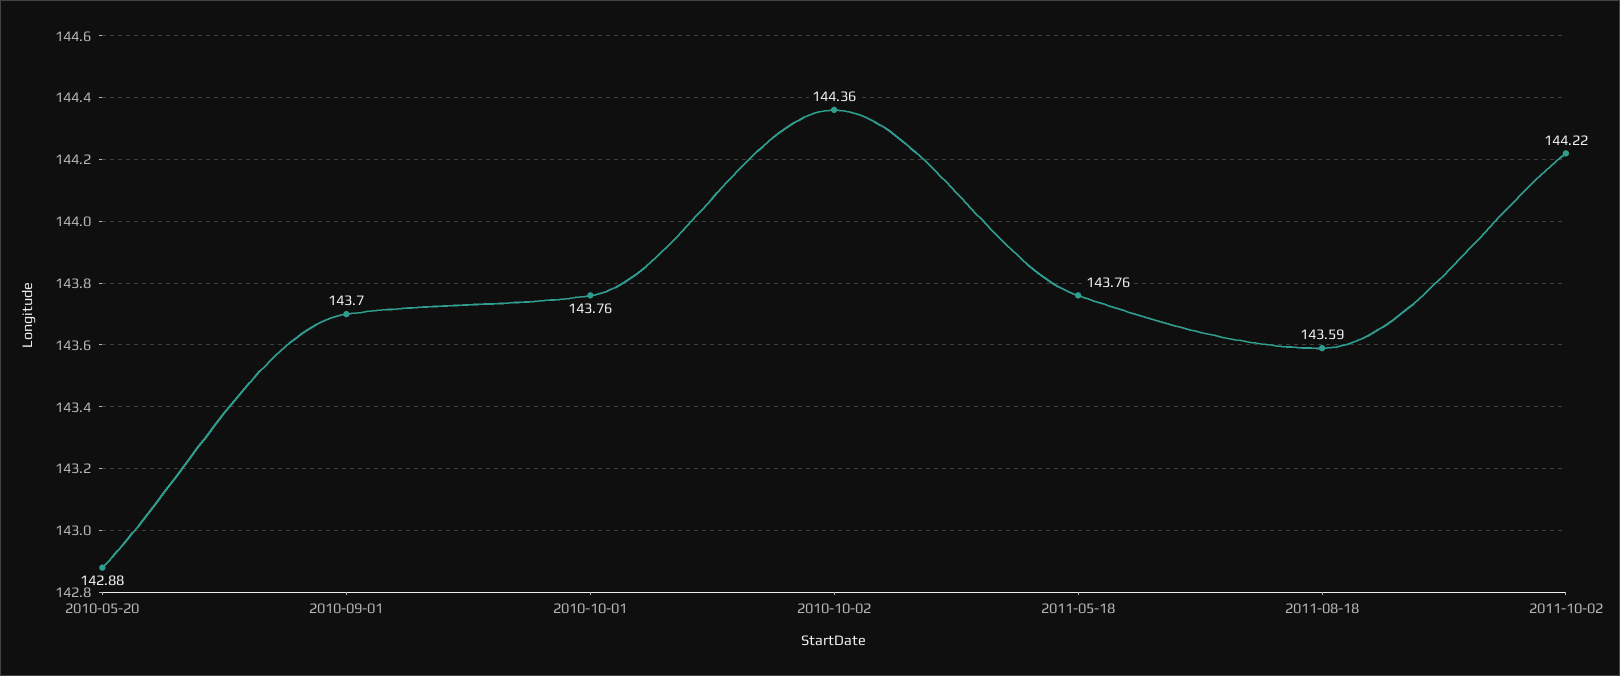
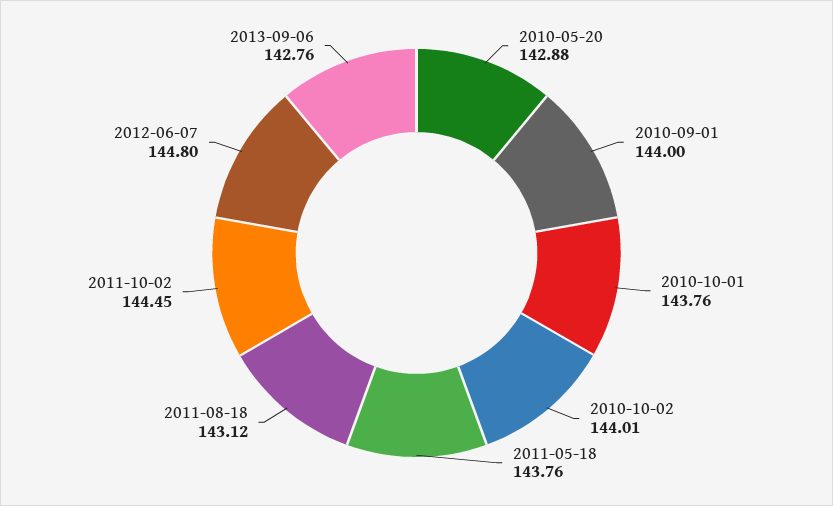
2010-09-01: 143.7 -> 144
2010-10-02: 144.36 -> 144.01
2011-08-18: 143.59 -> 143.12
2011-10-02: 144.22 -> 144.45
2012-06-07: none -> 144.8
2013-09-06: none -> 142.76

